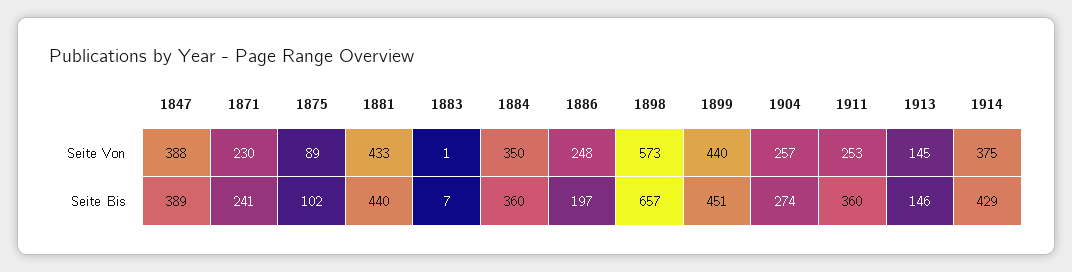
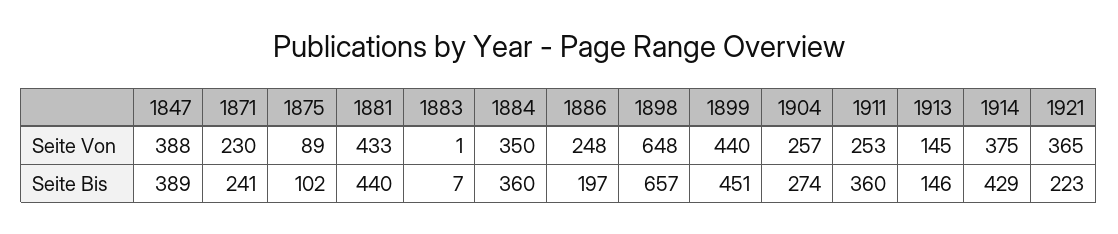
1898, Seite Von: 573 -> 648
1921, Seite Von: none -> 365
1921, Seite Bis: none -> 223

